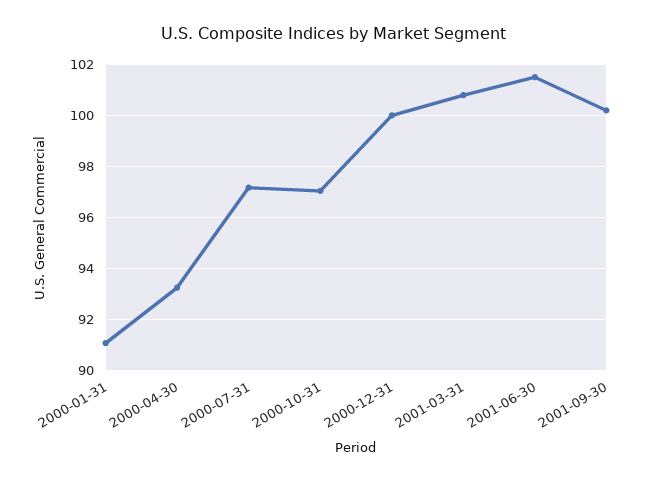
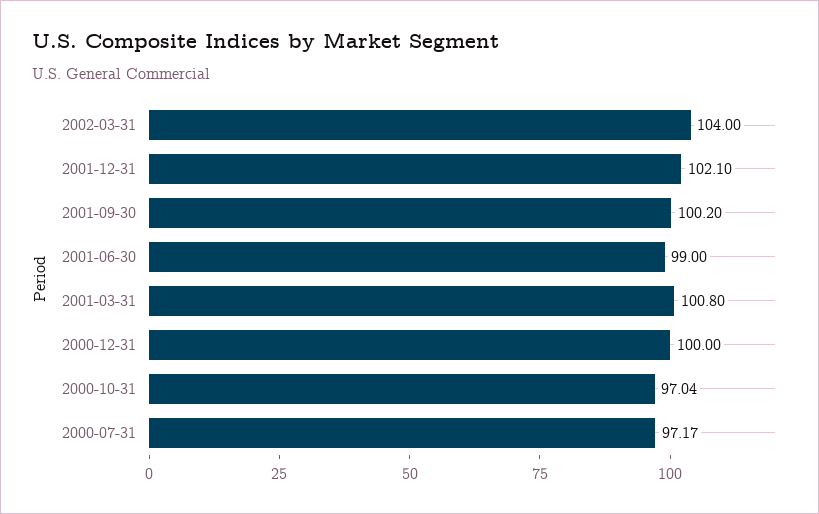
2000-01-31: 91 -> none
2000-04-30: 93.25 -> none
2001-06-30: 101.5 -> 99
2002-03-31: none -> 104
2001-12-31: none -> 102.1

